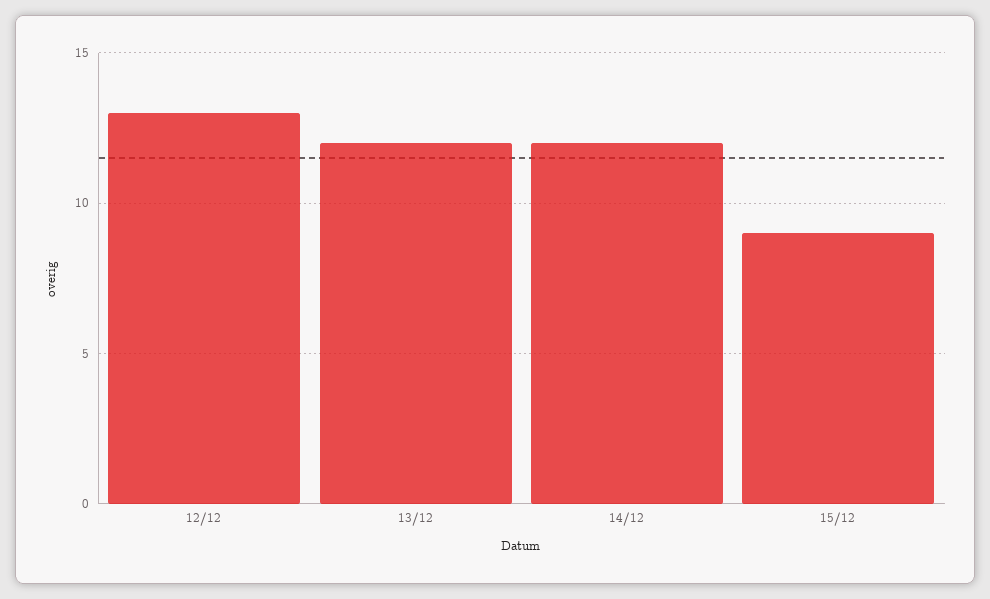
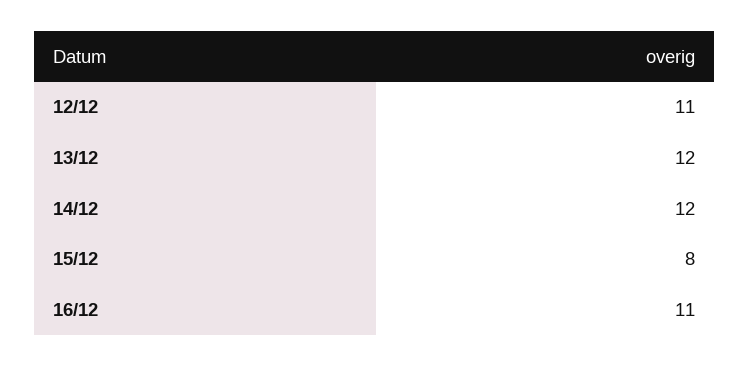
12/12: 13 -> 11
15/12: 9 -> 8
16/12: none -> 11

